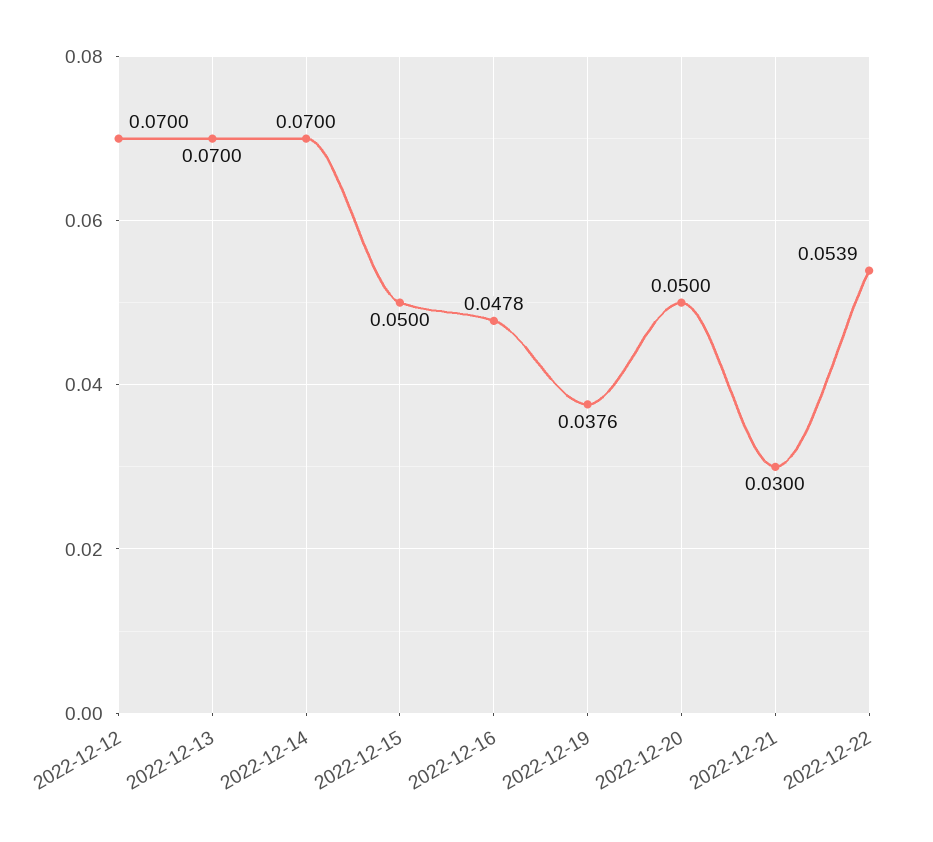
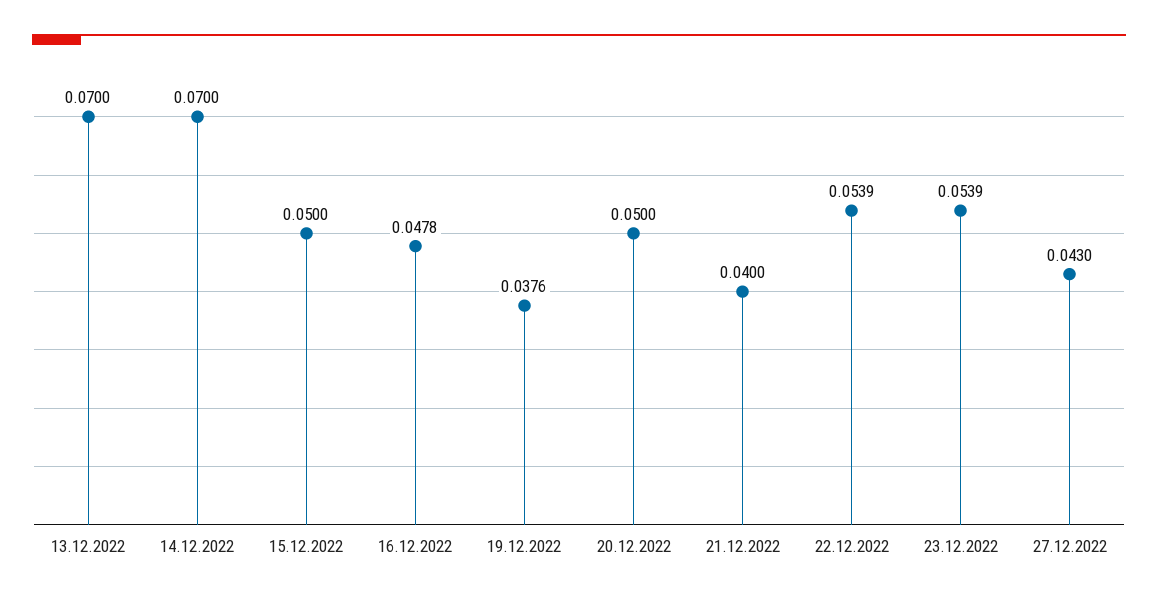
2022-12-12: 0.07 -> none
2022-12-21: 0.03 -> 0.04
23.12.2022: none -> 0.0539
27.12.2022: none -> 0.043

